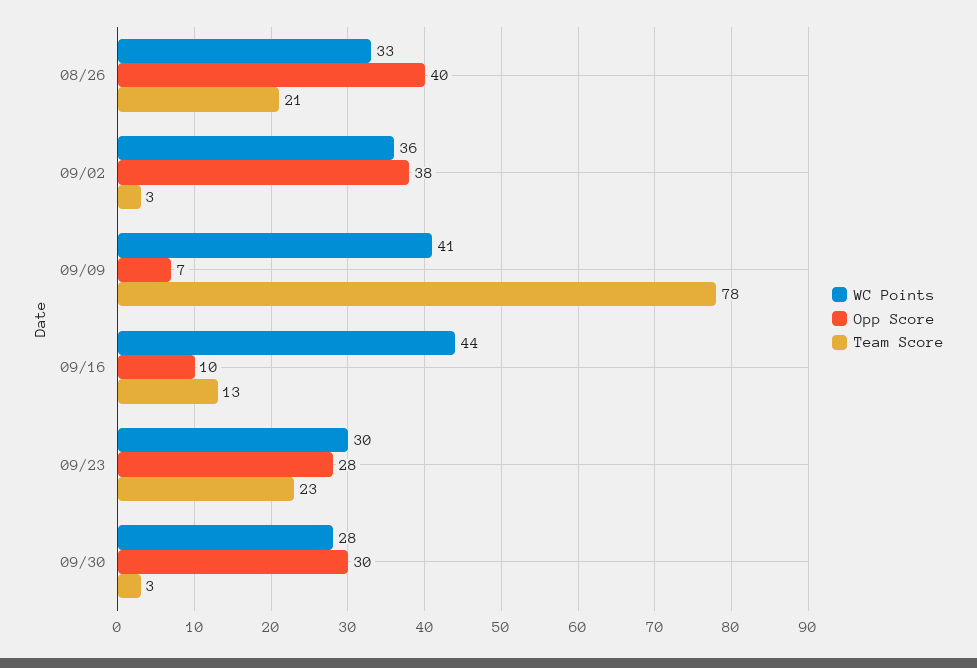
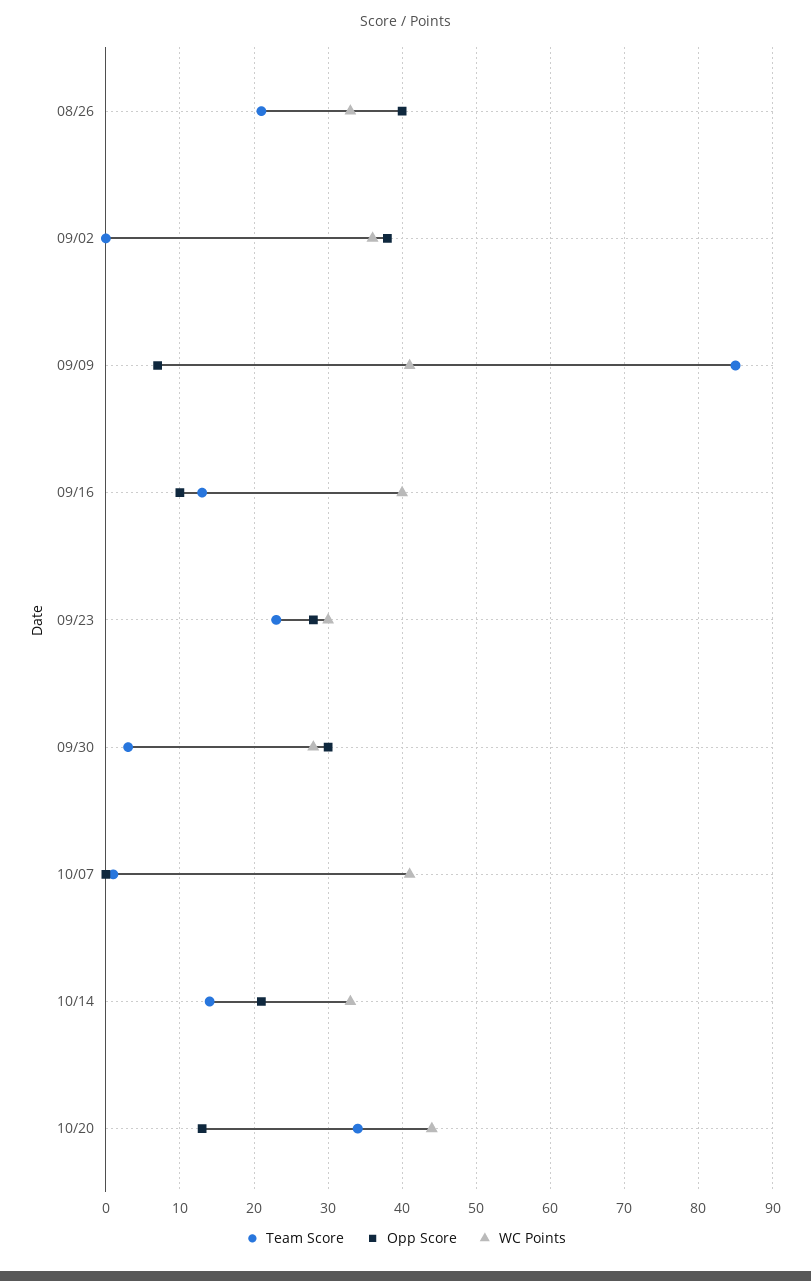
Team Score, 09/02: 3 -> 0
Team Score, 09/09: 78 -> 85
WC Points, 09/16: 44 -> 40
Team Score, 10/07: none -> 1
Opp Score, 10/07: none -> 0
WC Points, 10/07: none -> 41
Team Score, 10/14: none -> 14
Opp Score, 10/14: none -> 21
WC Points, 10/14: none -> 33
Team Score, 10/20: none -> 34
Opp Score, 10/20: none -> 13
WC Points, 10/20: none -> 44

